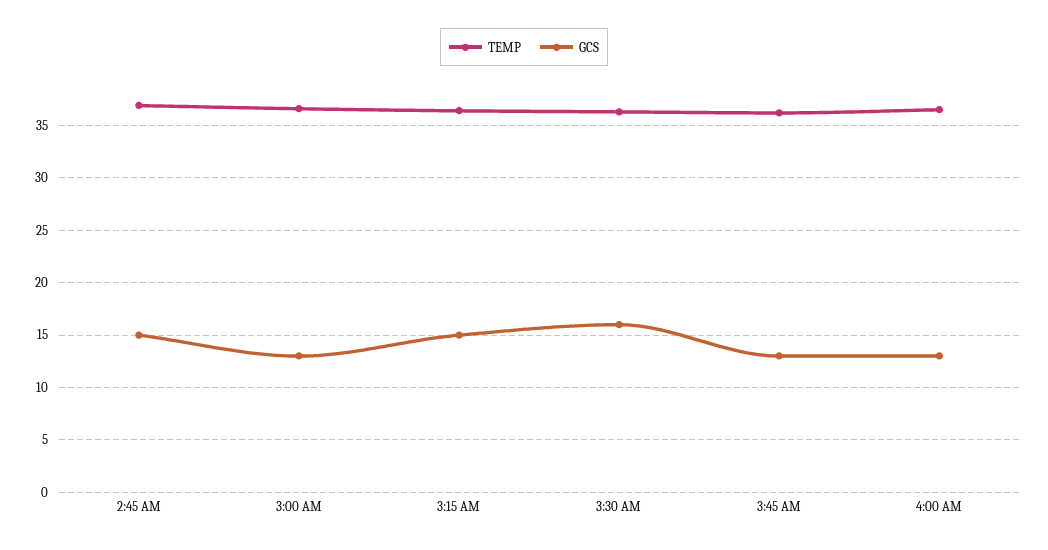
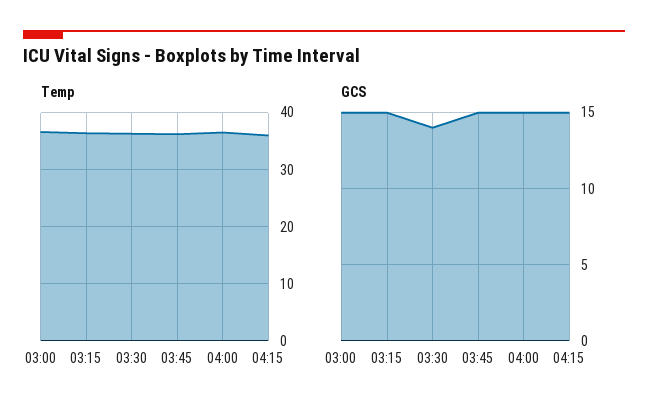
TEMP, 2:45 AM: 37 -> none
GCS, 2:45 AM: 15 -> none
GCS, 3:00 AM: 13 -> 15
GCS, 3:30 AM: 16 -> 14
GCS, 3:45 AM: 13 -> 15
GCS, 4:00 AM: 13 -> 15
TEMP, 04:15: none -> 36
GCS, 04:15: none -> 15

